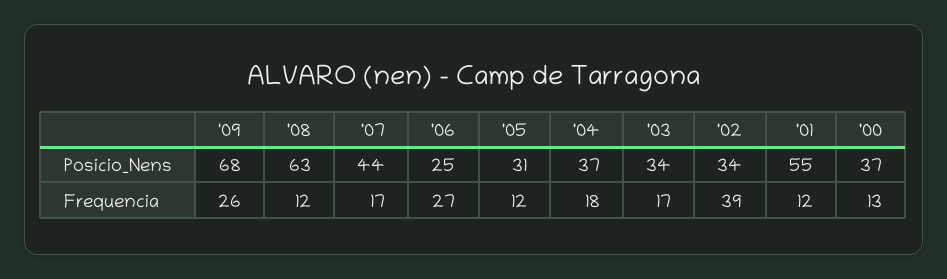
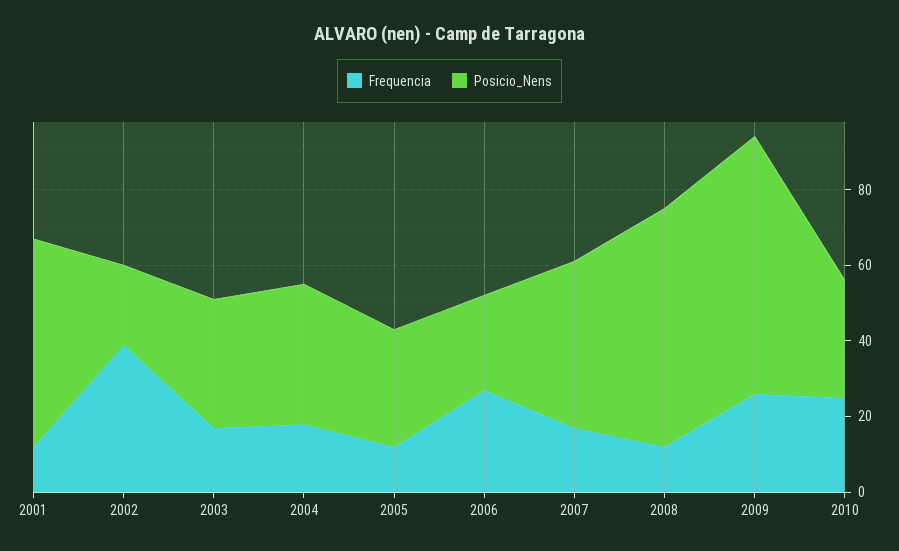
Posicio_Nens, '02: 34 -> 20
Posicio_Nens, '00: 37 -> none
Frequencia, '00: 13 -> none
Frequencia, 2010: none -> 25
Posicio_Nens, 2010: none -> 30

